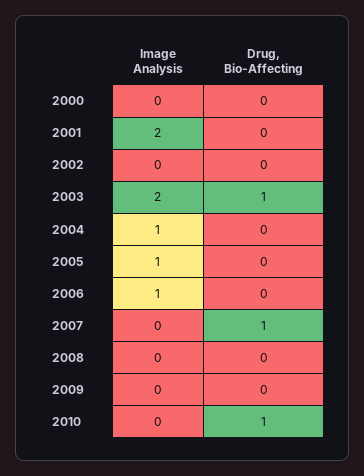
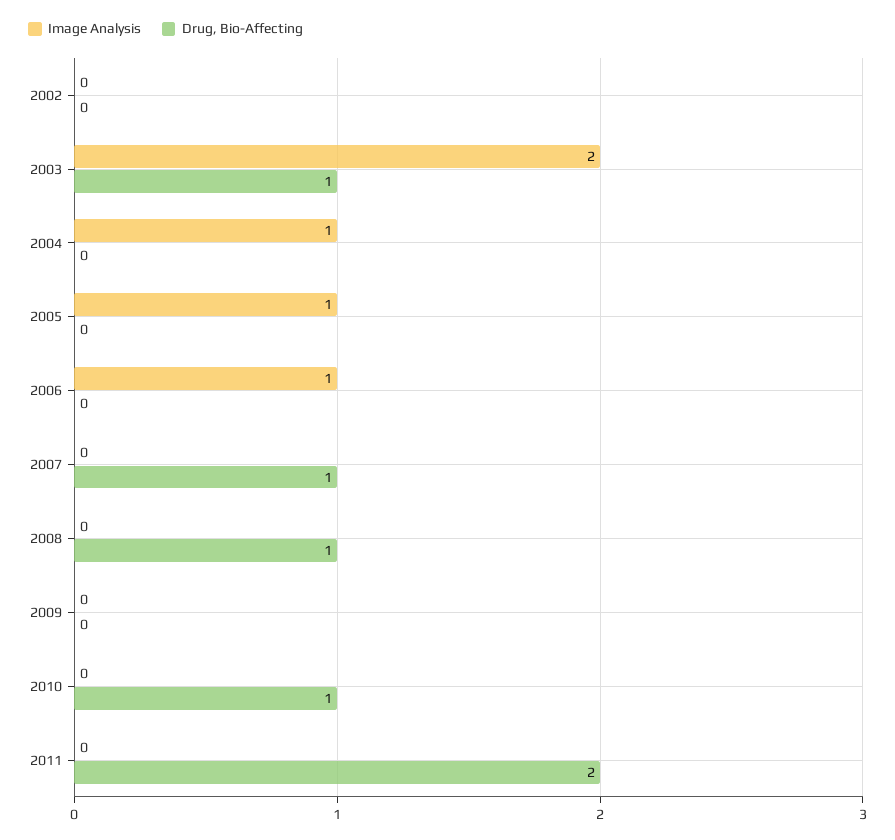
Image Analysis, 2000: 0 -> none
Drug, Bio-Affecting, 2000: 0 -> none
Image Analysis, 2001: 2 -> none
Drug, Bio-Affecting, 2001: 0 -> none
Drug, Bio-Affecting, 2008: 0 -> 1
Image Analysis, 2011: none -> 0
Drug, Bio-Affecting, 2011: none -> 2

